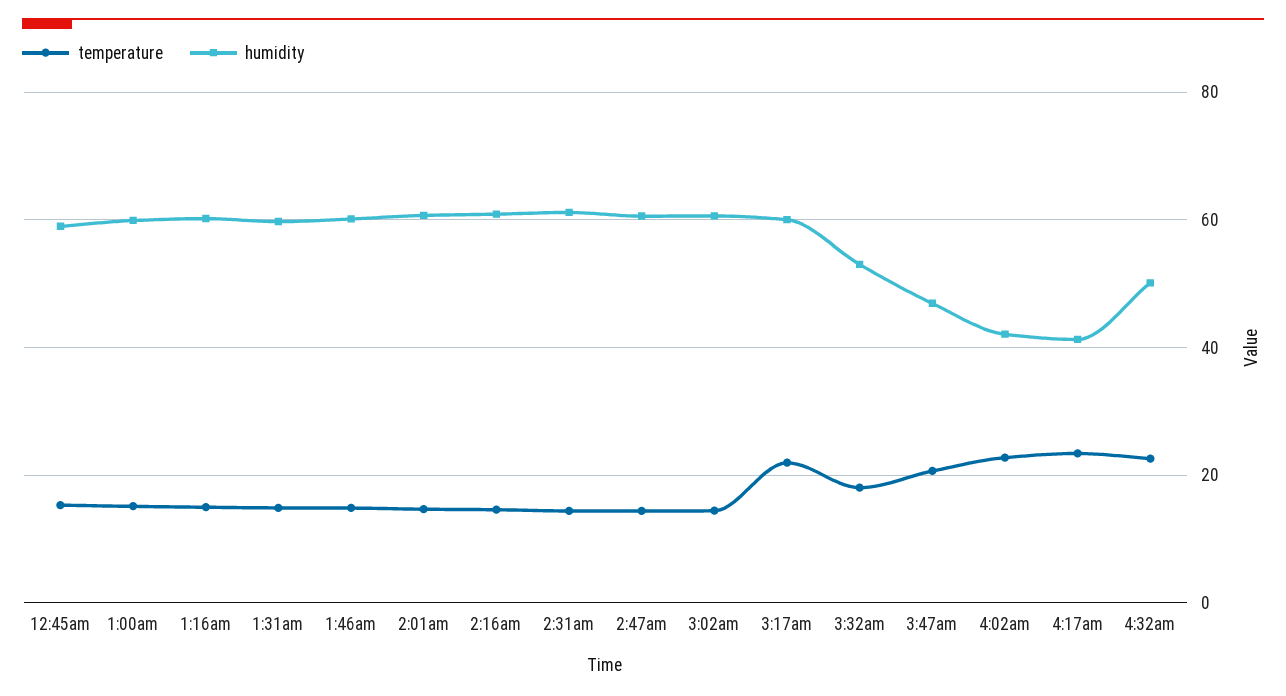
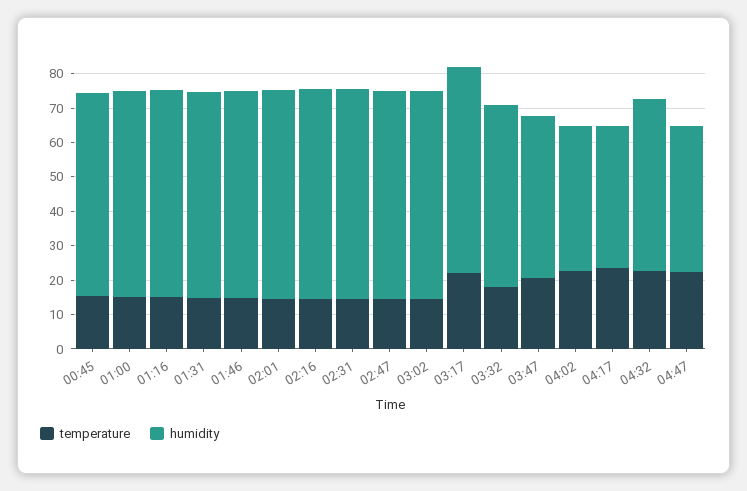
temperature, 04:47: none -> 22.5
humidity, 04:47: none -> 42.5

